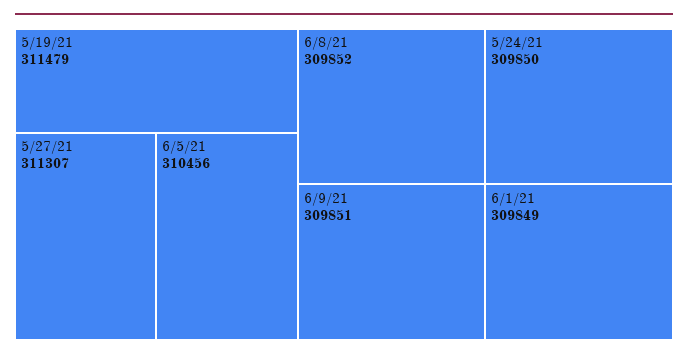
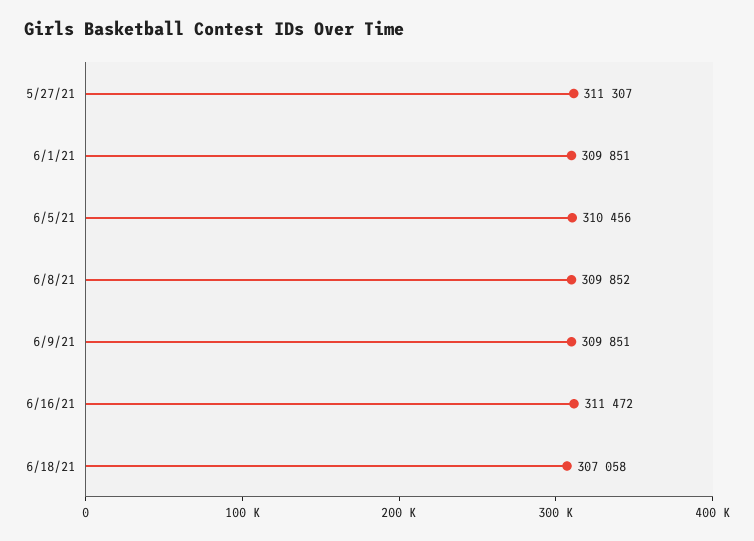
5/19/21: 311479 -> none
5/24/21: 309850 -> none
6/1/21: 309849 -> 309851
6/16/21: none -> 311472
6/18/21: none -> 307058

